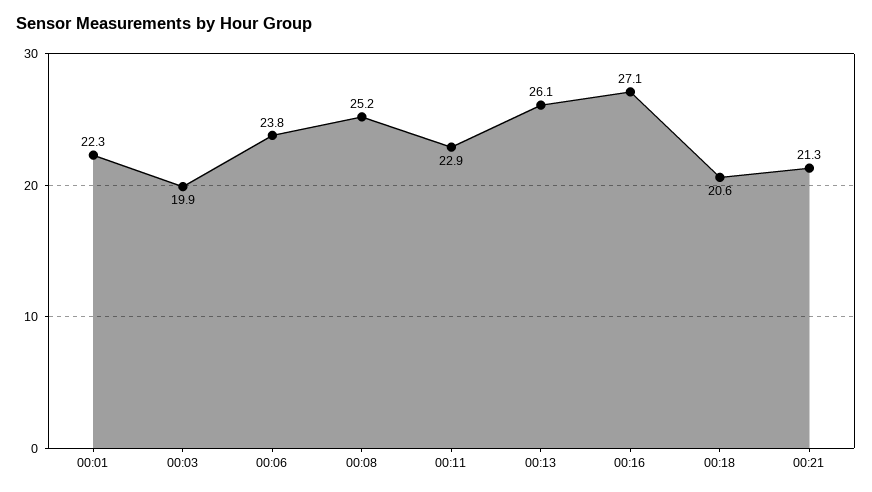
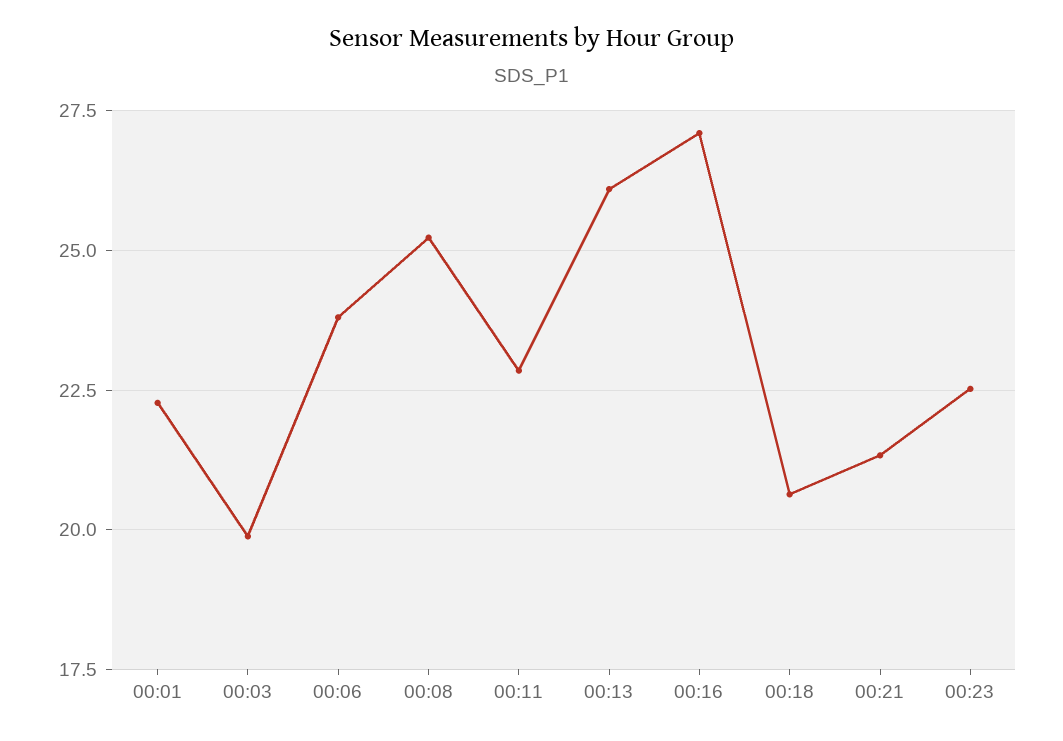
00:23: none -> 22.5

